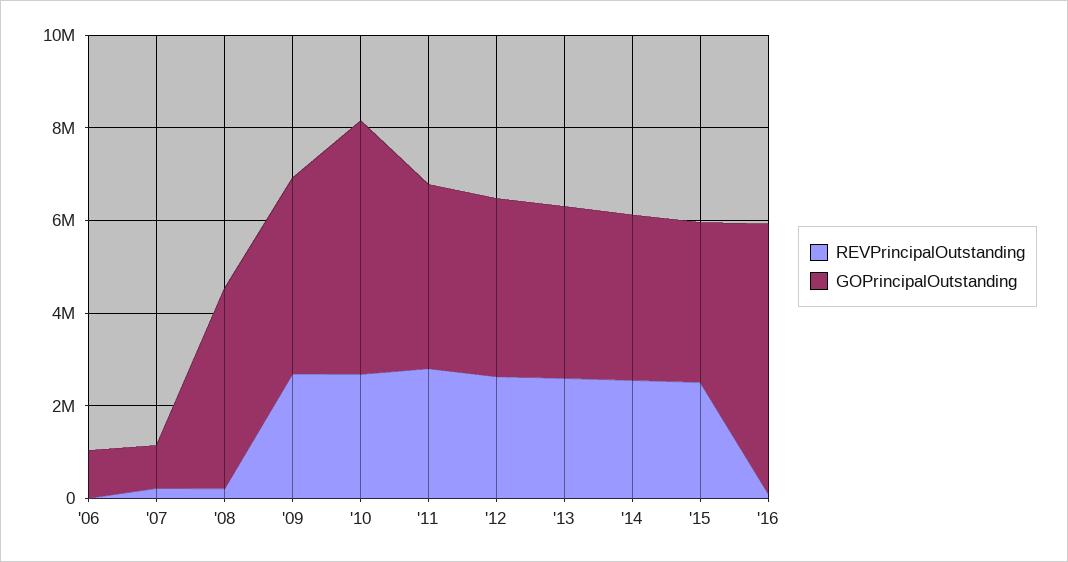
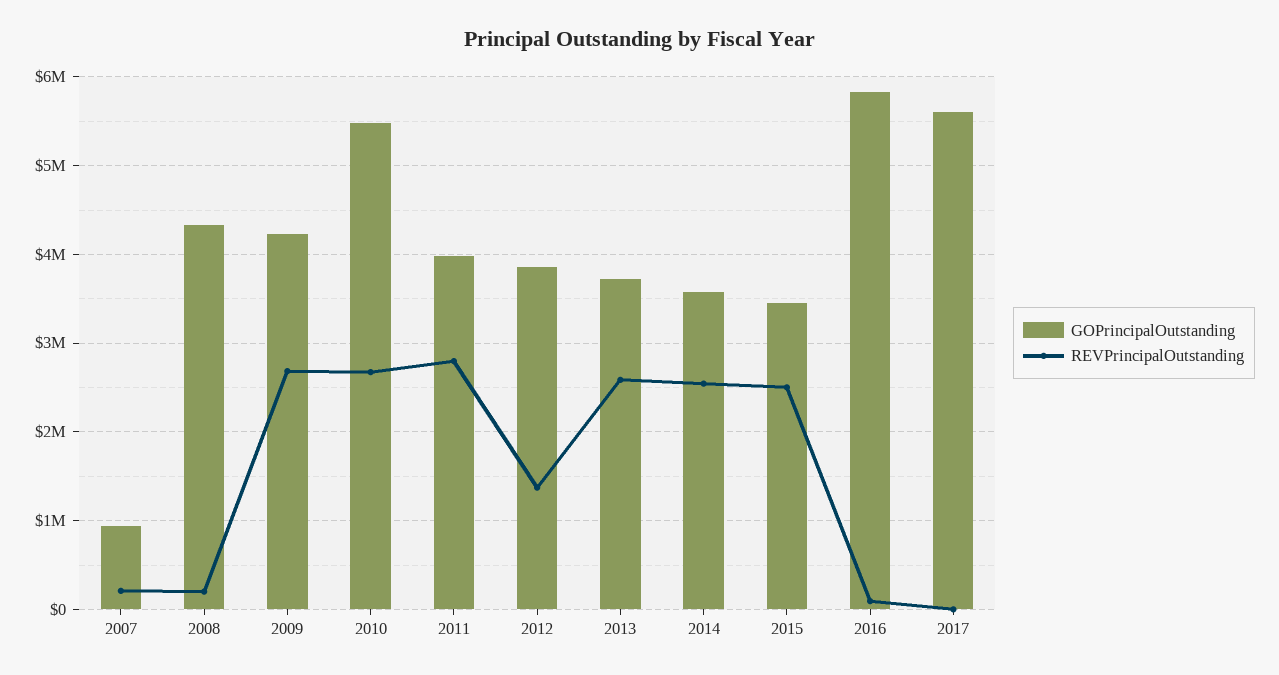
REVPrincipalOutstanding, '06: 0 -> none
GOPrincipalOutstanding, '06: 1000000 -> none
REVPrincipalOutstanding, '12: 2500000 -> 1400000
GOPrincipalOutstanding, 2017: none -> 5600000
REVPrincipalOutstanding, 2017: none -> 0

